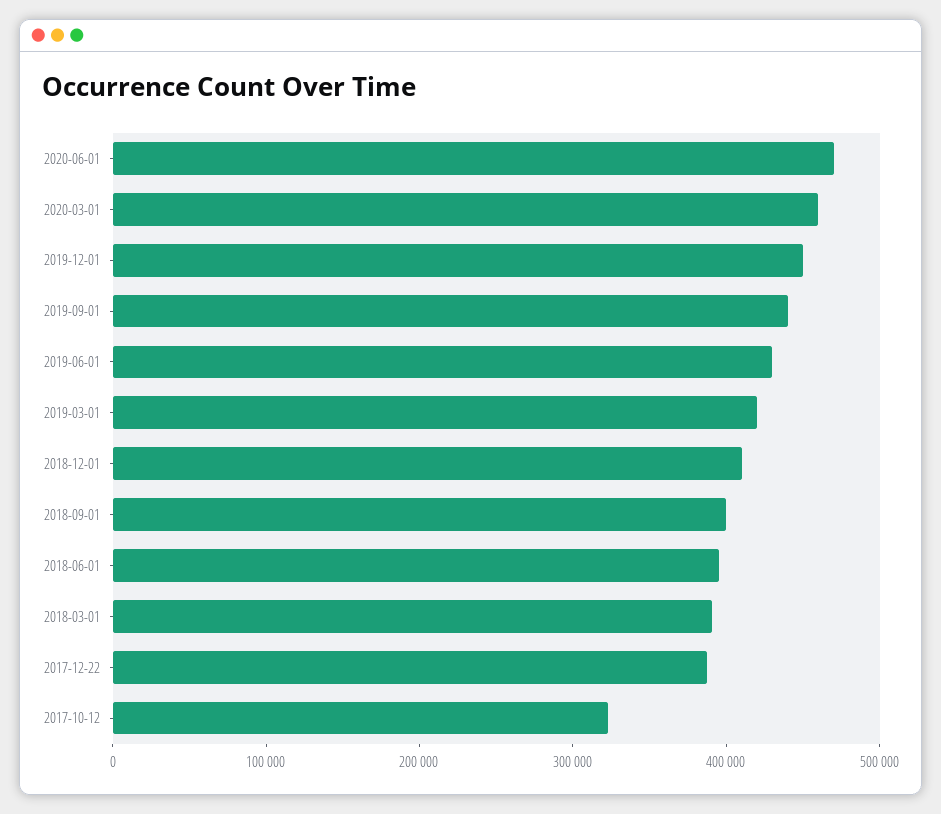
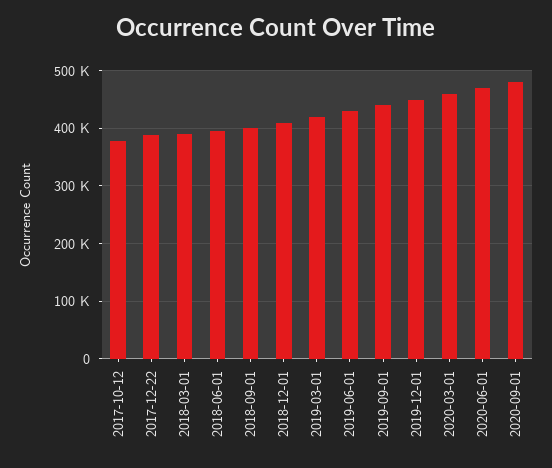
2017-10-12: 320000 -> 380000
2020-09-01: none -> 480000

